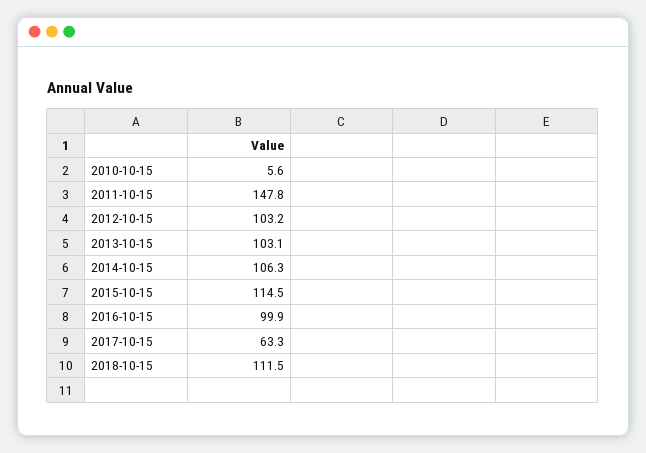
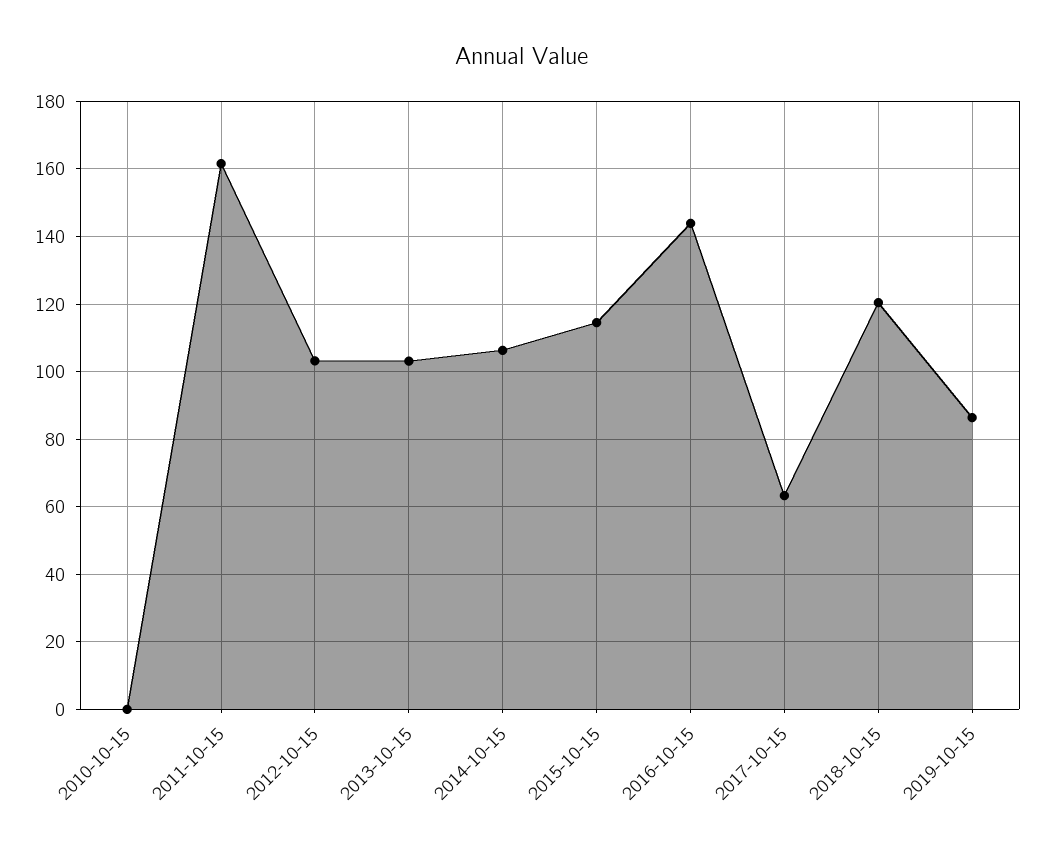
2010-10-15: 5.6 -> 0
2011-10-15: 147.8 -> 162
2016-10-15: 99.9 -> 144
2018-10-15: 111.5 -> 120
2019-10-15: none -> 86

